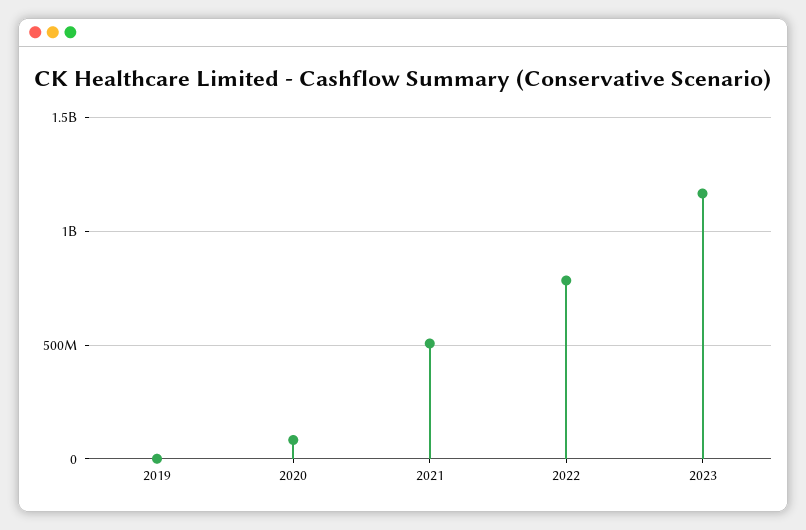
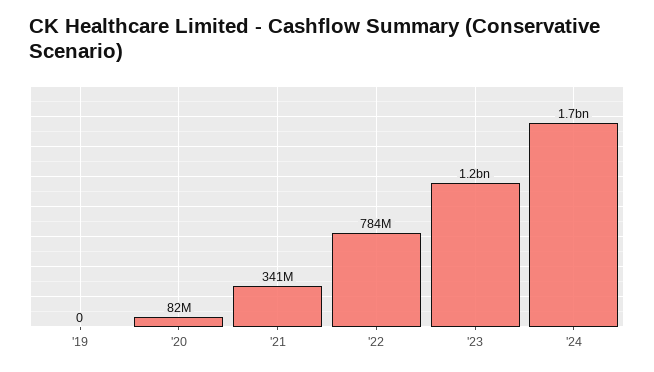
2021: 500000000 -> 341000000
'24: none -> 1700000000

